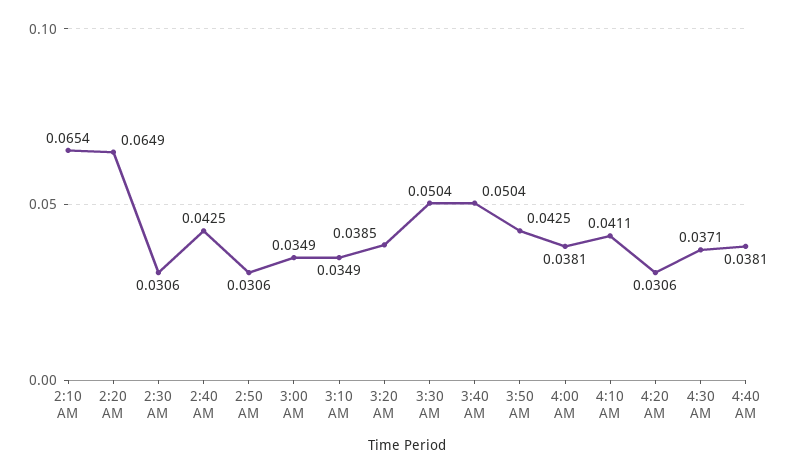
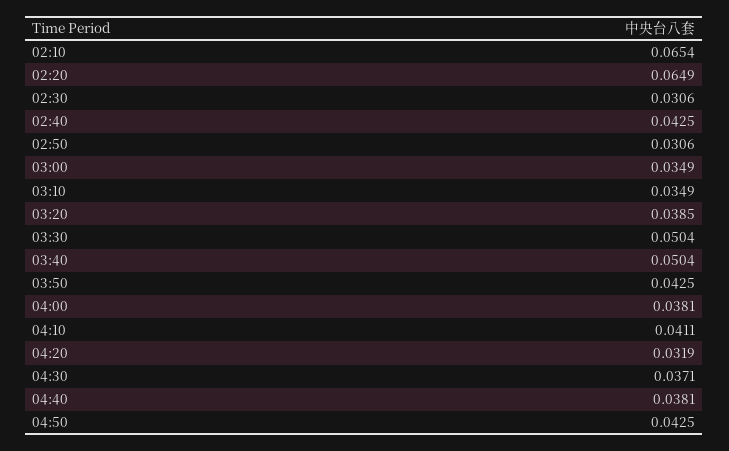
4:20 AM: 0.0306 -> 0.0319
04:50: none -> 0.0425

